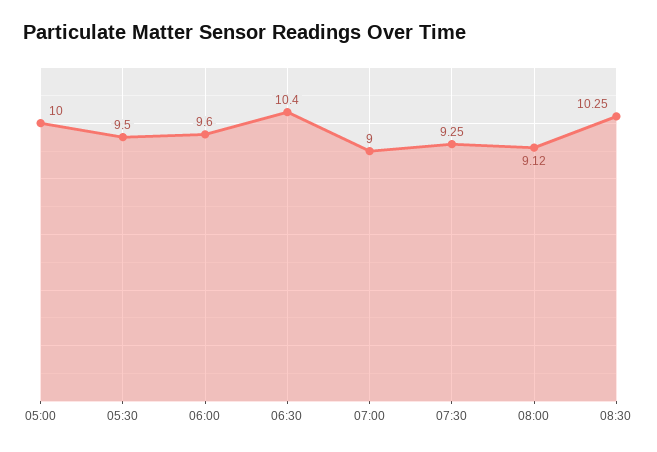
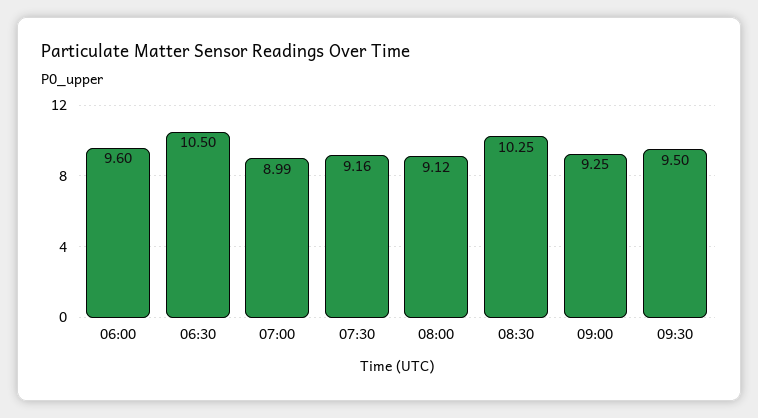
05:00: 10 -> none
05:30: 9.5 -> none
06:30: 10.4 -> 10.5
07:00: 9 -> 8.99
07:30: 9.25 -> 9.16
09:00: none -> 9.25
09:30: none -> 9.5

